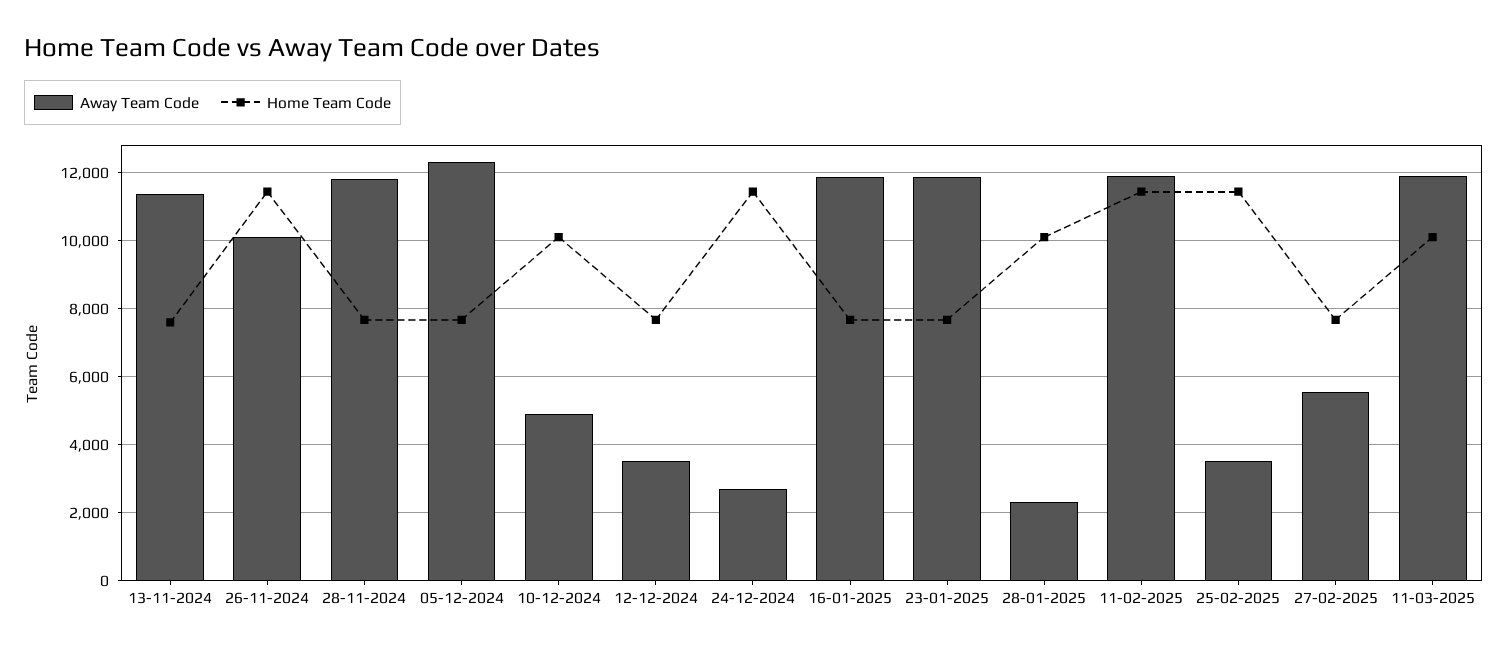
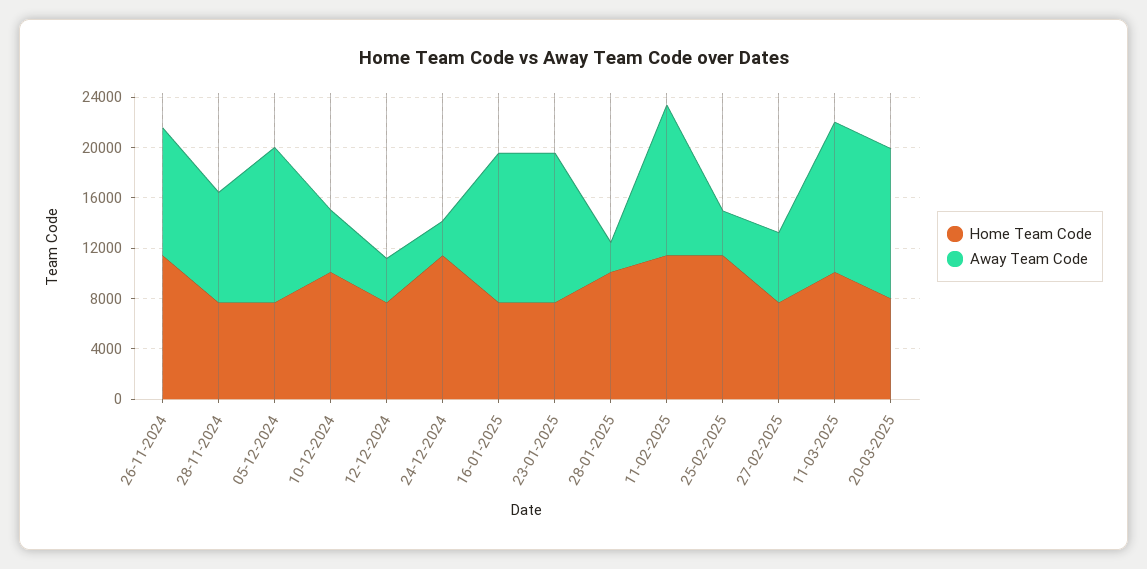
Away Team Code, 13-11-2024: 11400 -> none
Home Team Code, 13-11-2024: 7600 -> none
Away Team Code, 28-11-2024: 11800 -> 9000
Home Team Code, 20-03-2025: none -> 8000
Away Team Code, 20-03-2025: none -> 12000

